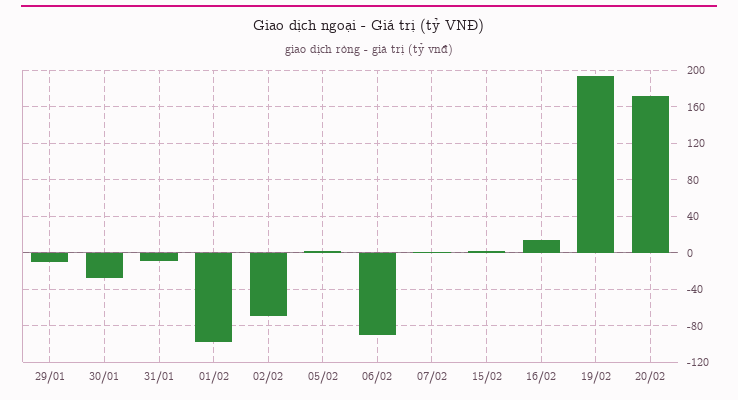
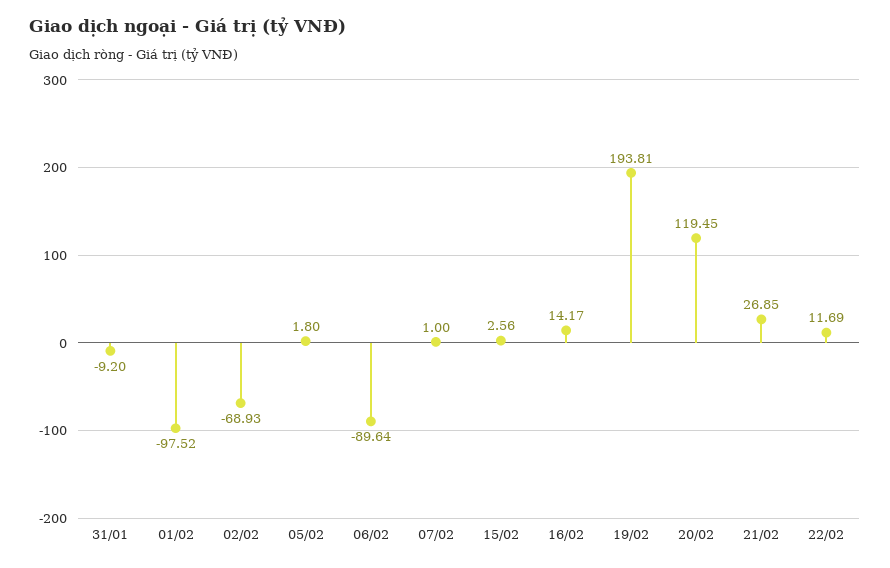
29/01: -10 -> none
30/01: -30 -> none
20/02: 170 -> 119.45
21/02: none -> 26.85
22/02: none -> 11.69

